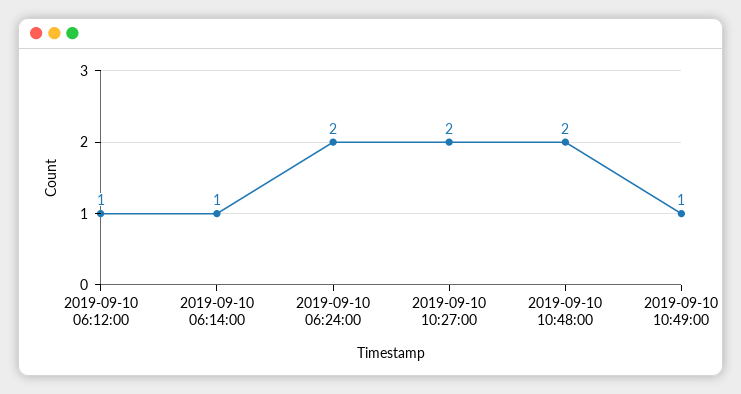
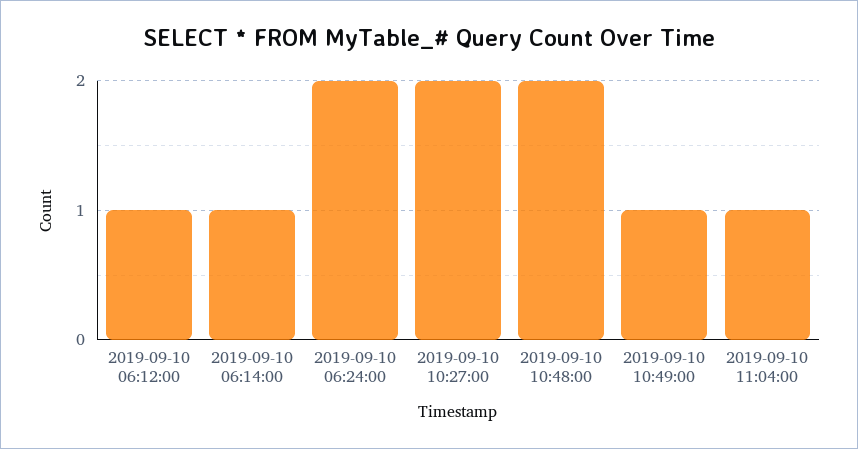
2019-09-10 11:04:00: none -> 1

